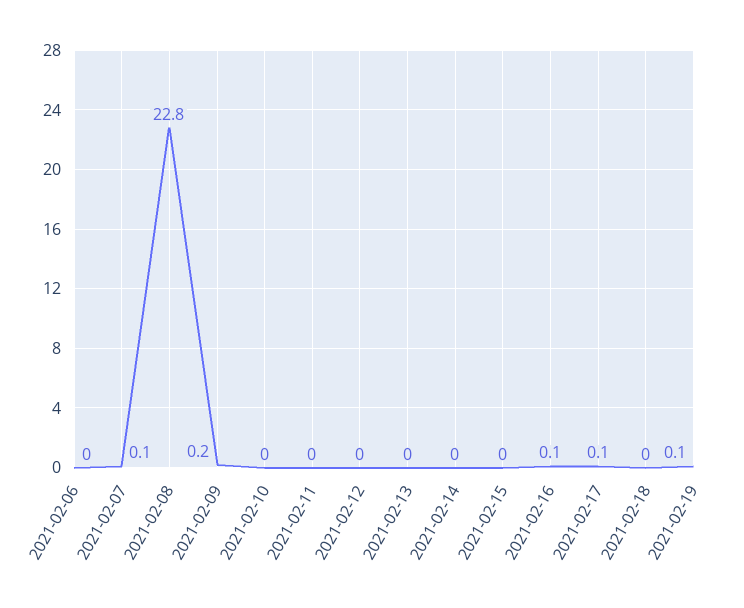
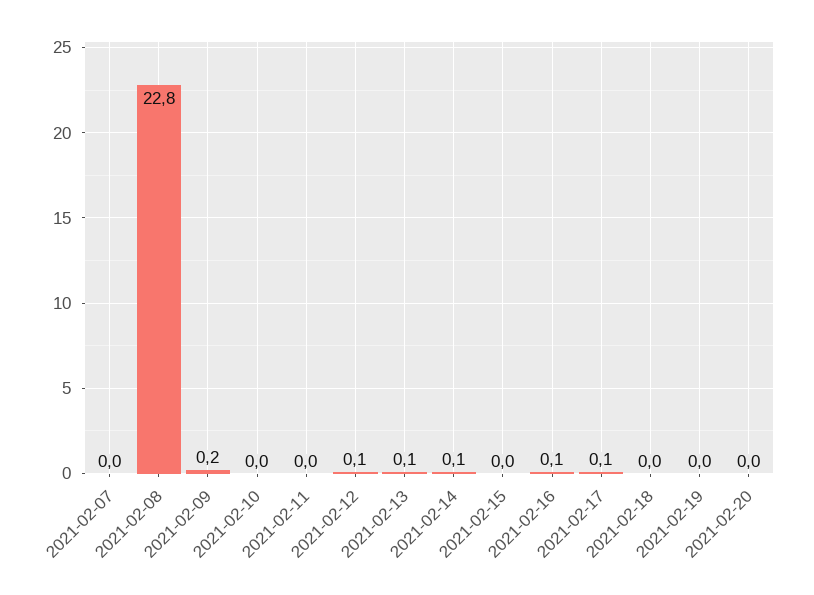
2021-02-06: 0 -> none
2021-02-07: 0.1 -> 0
2021-02-12: 0 -> 0.1
2021-02-13: 0 -> 0.1
2021-02-14: 0 -> 0.1
2021-02-19: 0.1 -> 0
2021-02-20: none -> 0

